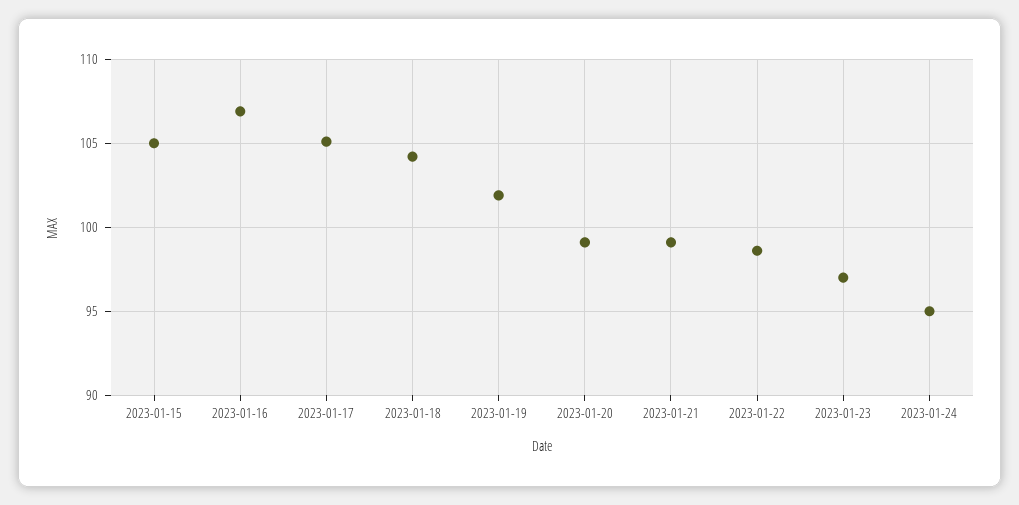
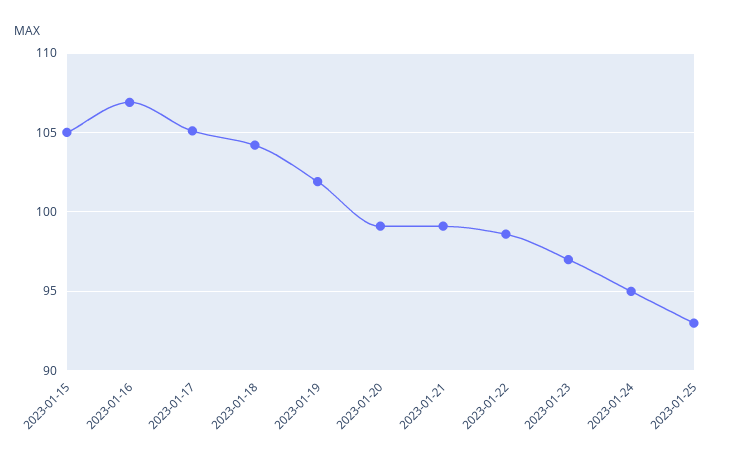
2023-01-25: none -> 93

